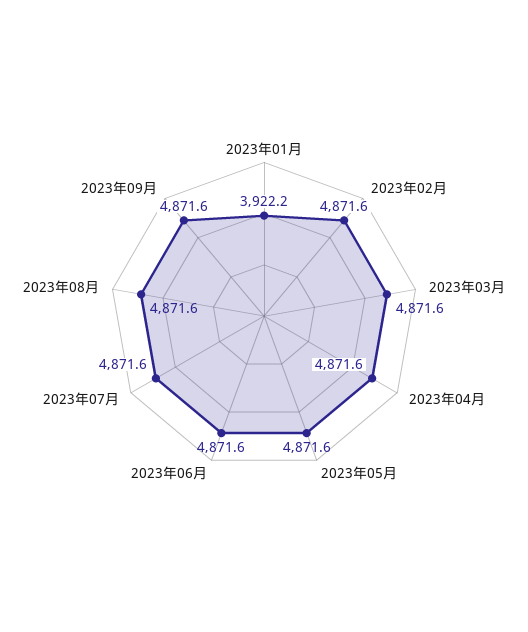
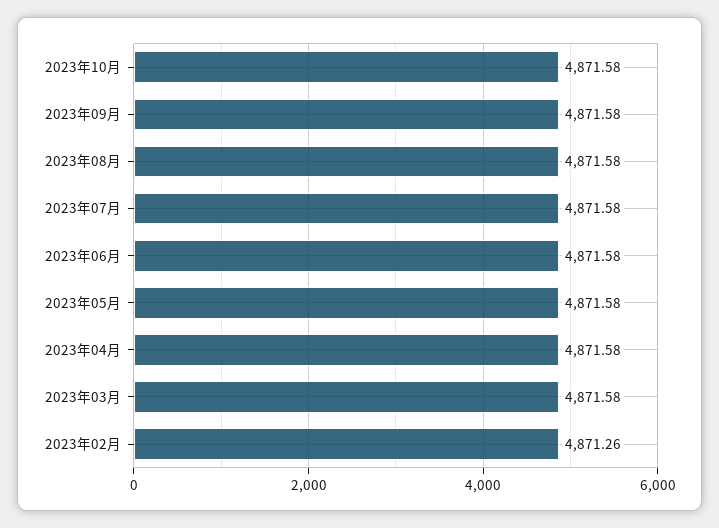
2023年01月: 3922.2 -> none
2023年02月: 4871.6 -> 4871.26
2023年10月: none -> 4871.58

